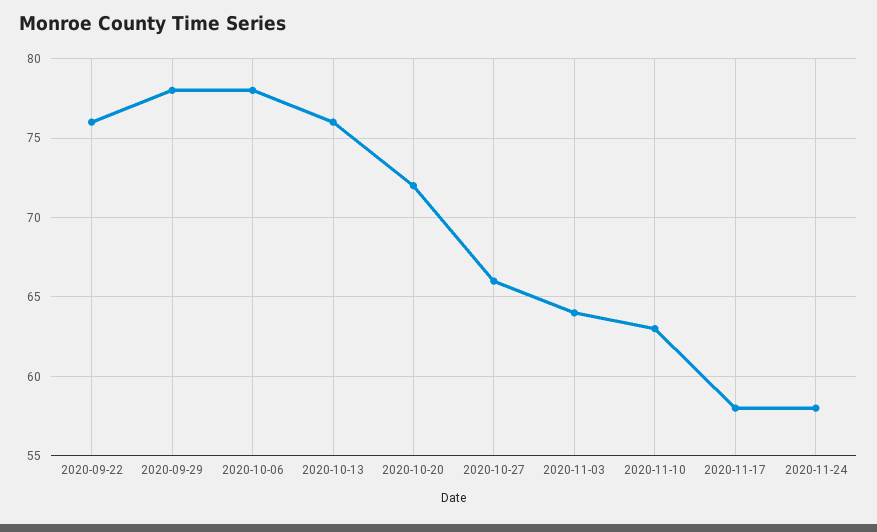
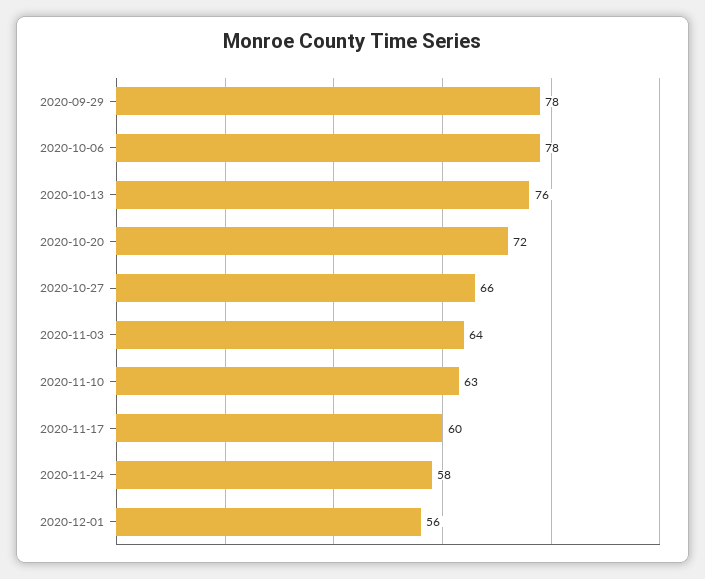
2020-09-22: 76 -> none
2020-11-17: 58 -> 60
2020-12-01: none -> 56

